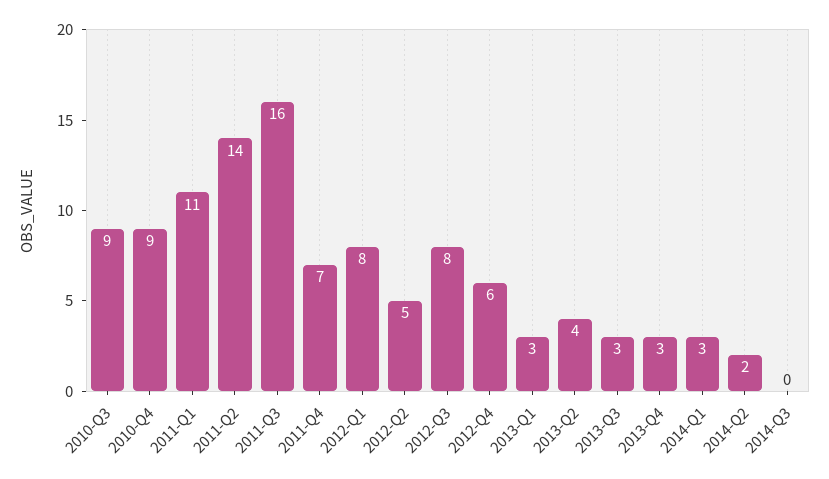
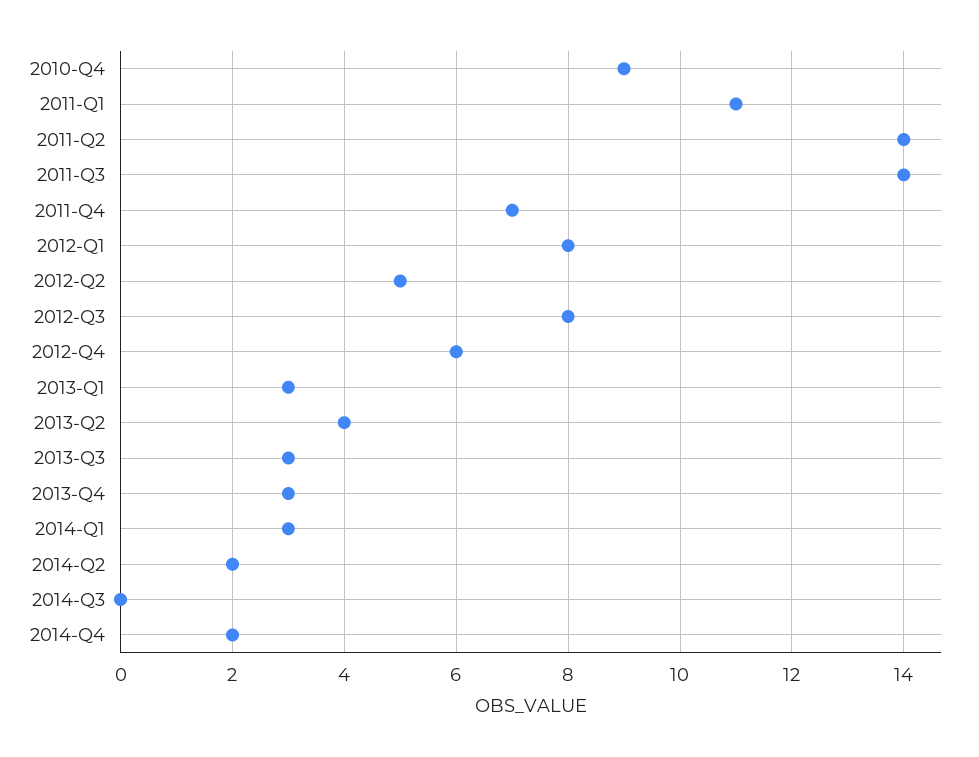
2010-Q3: 9 -> none
2011-Q3: 16 -> 14
2014-Q4: none -> 2

